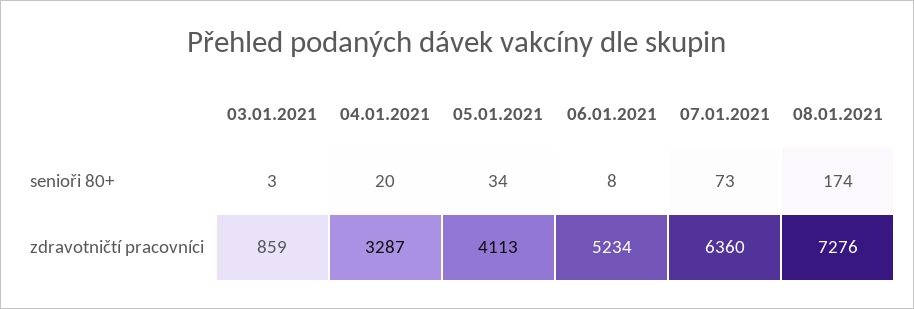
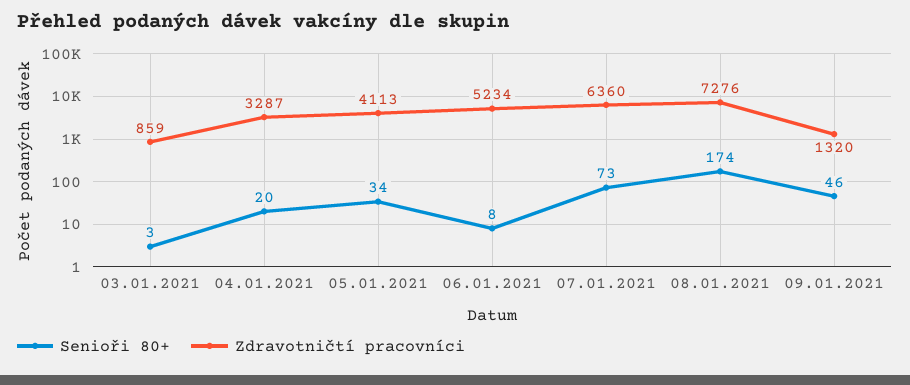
senioři 80+, 09.01.2021: none -> 46
zdravotničtí pracovníci, 09.01.2021: none -> 1320

